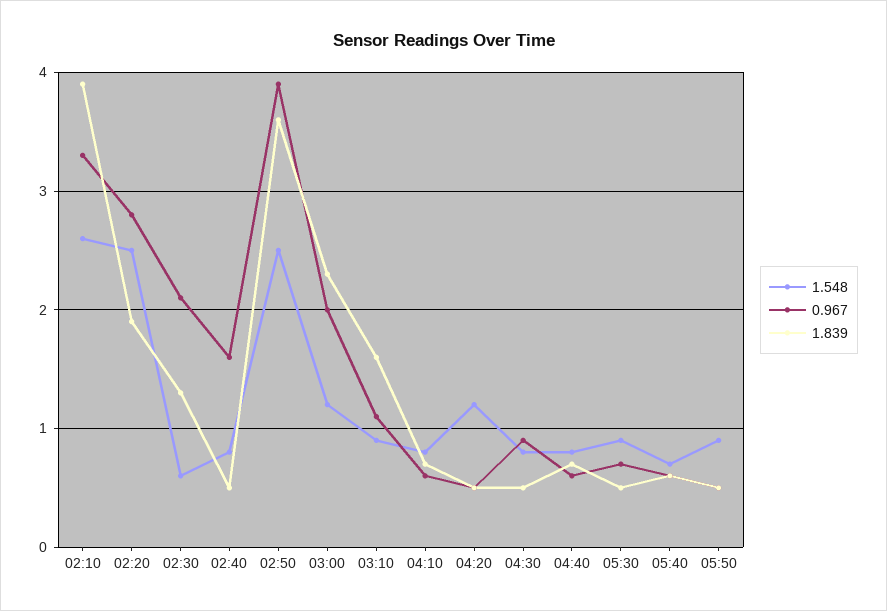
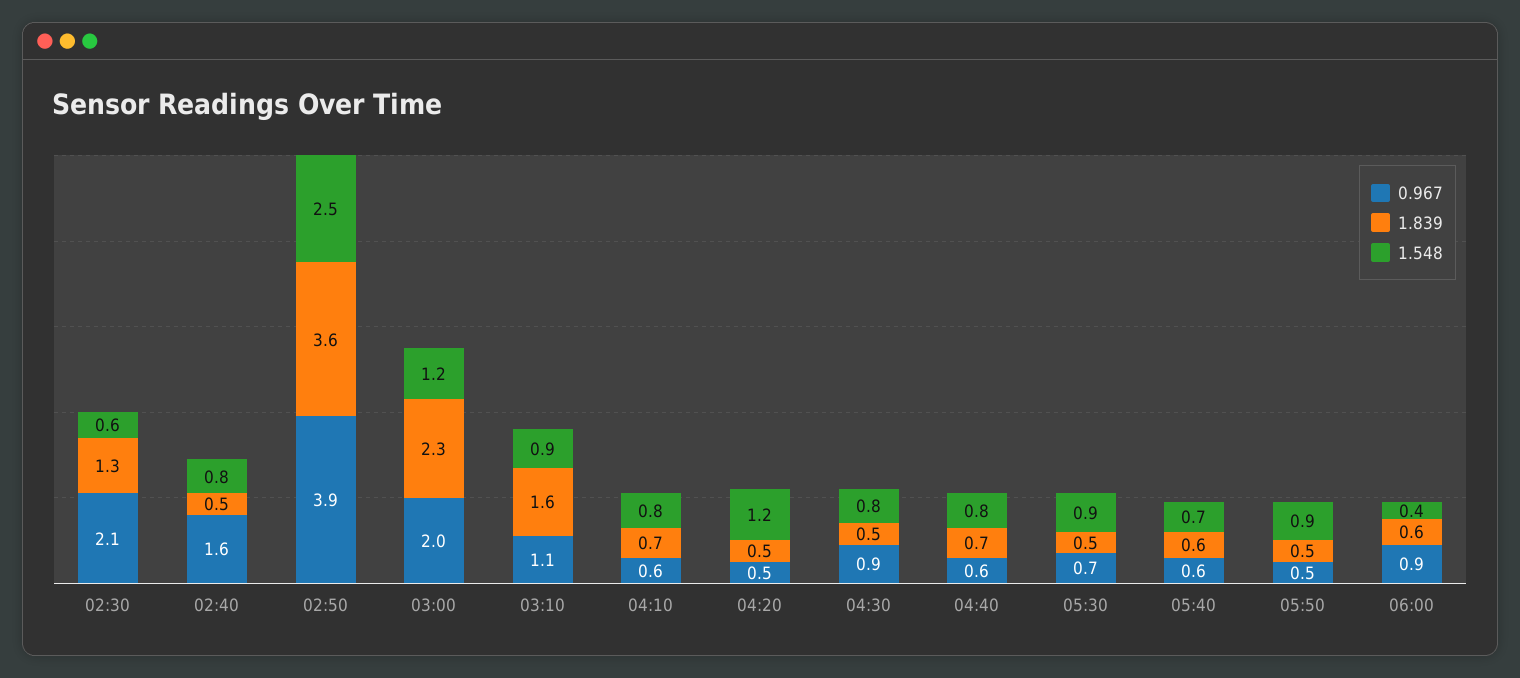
1.548, 02:10: 2.6 -> none
0.967, 02:10: 3.3 -> none
1.839, 02:10: 3.9 -> none
1.548, 02:20: 2.5 -> none
0.967, 02:20: 2.8 -> none
1.839, 02:20: 1.9 -> none
0.967, 06:00: none -> 0.9
1.839, 06:00: none -> 0.6
1.548, 06:00: none -> 0.4

